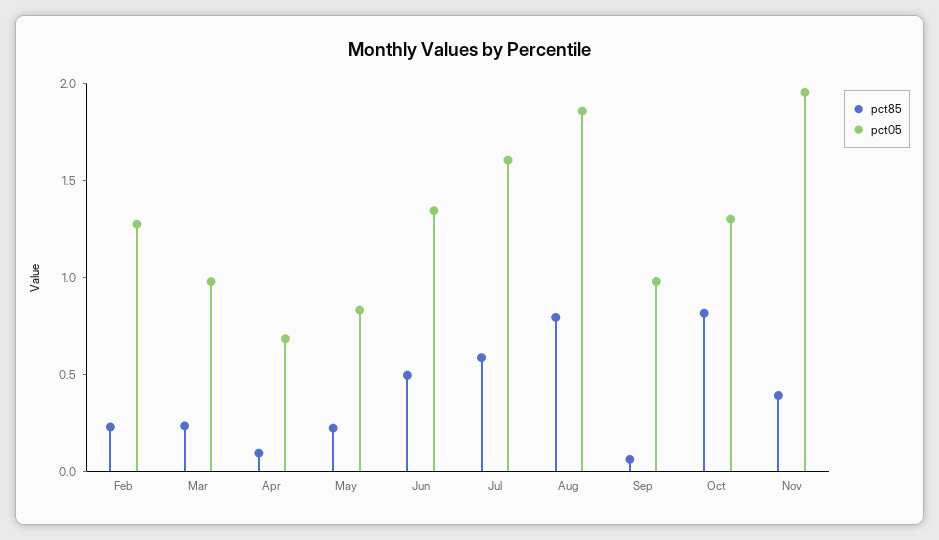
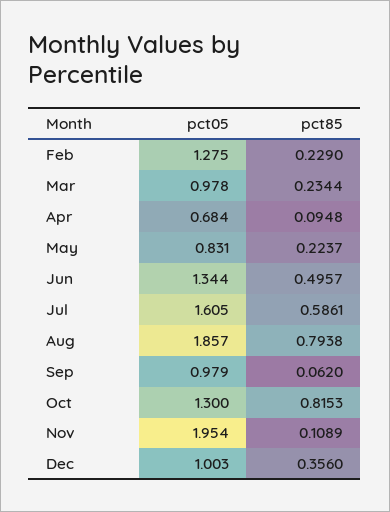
pct85, Nov: 0.4 -> 0.1089
pct05, Dec: none -> 1.003
pct85, Dec: none -> 0.356

